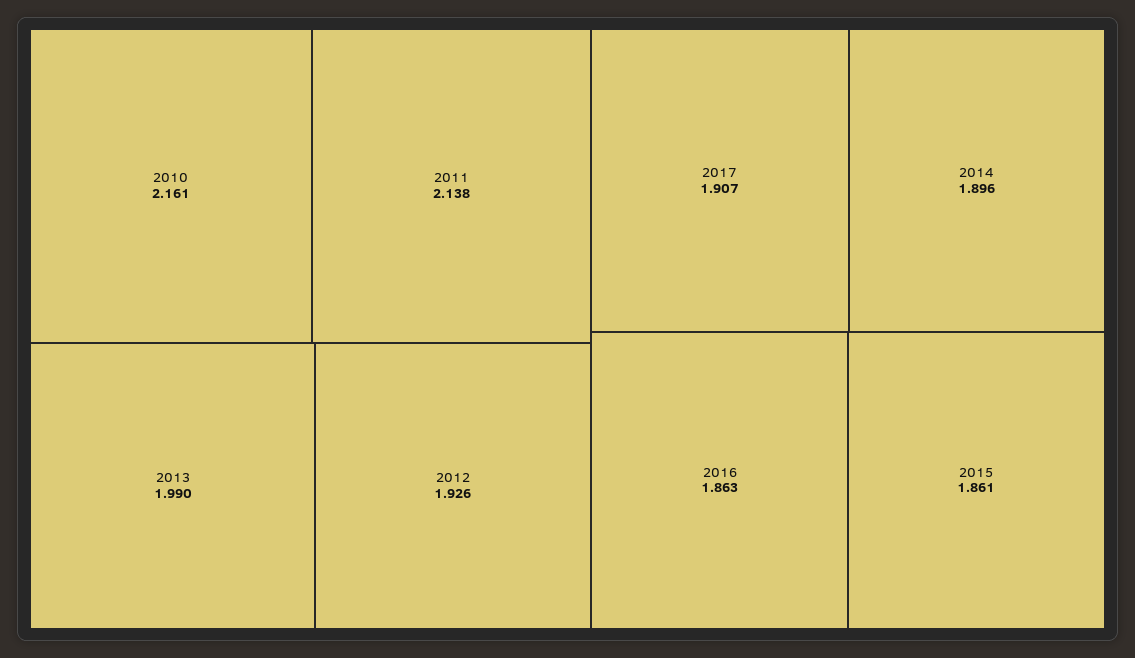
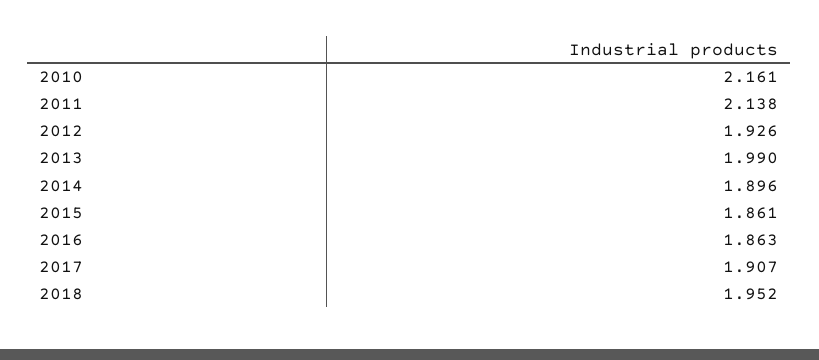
2018: none -> 1.952

